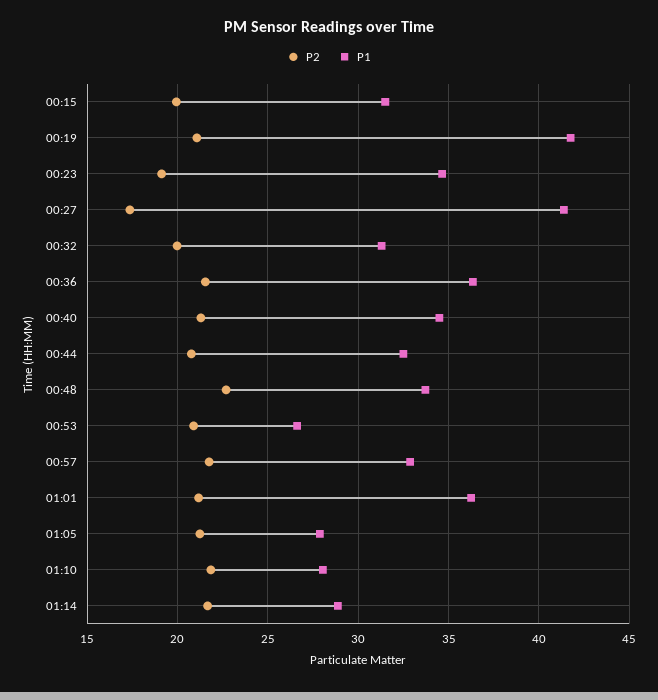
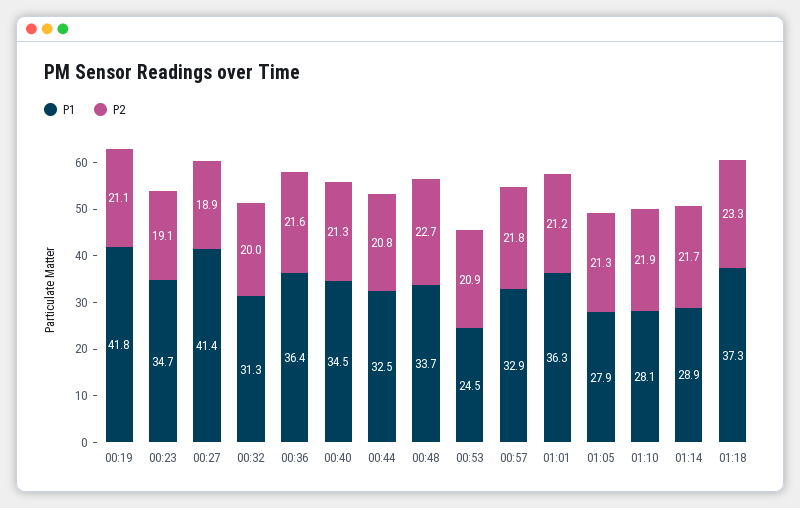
P2, 00:15: 20 -> none
P1, 00:15: 31.5 -> none
P2, 00:27: 17.5 -> 18.9
P1, 00:53: 26.5 -> 24.5
P1, 01:18: none -> 37.3
P2, 01:18: none -> 23.3

